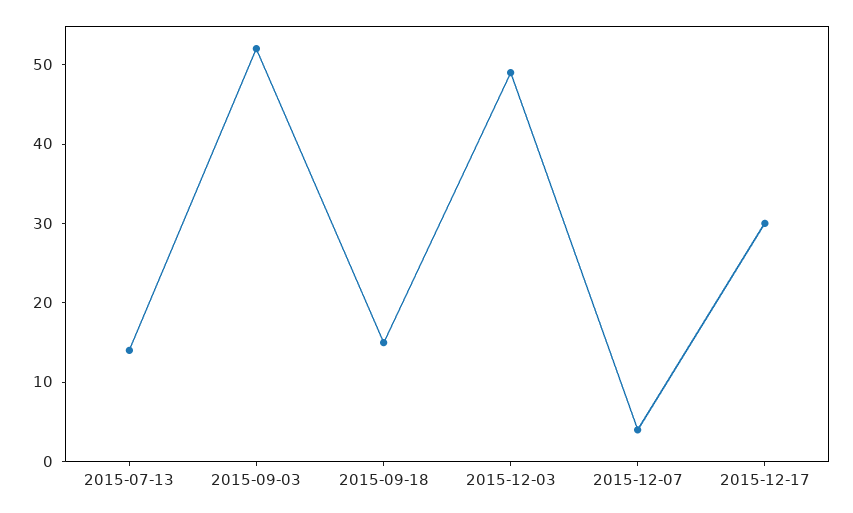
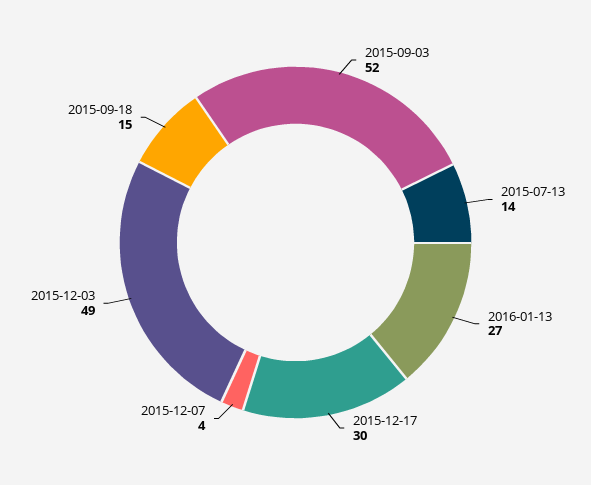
2016-01-13: none -> 27

